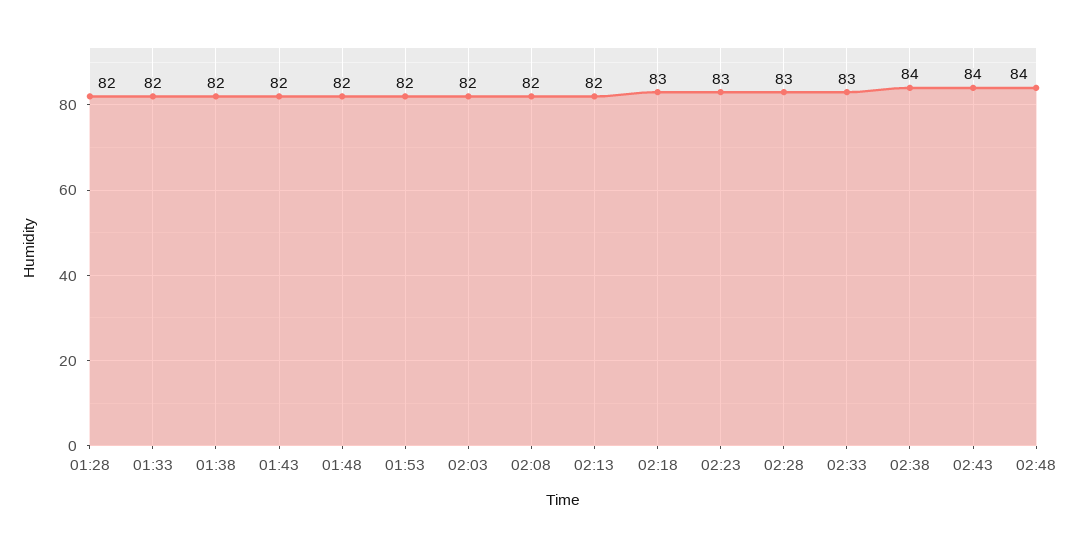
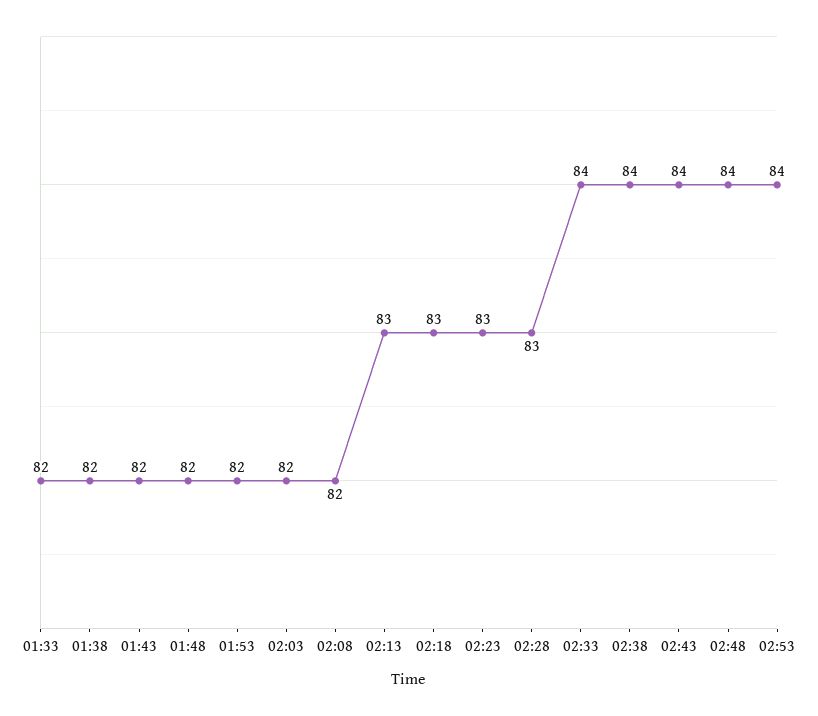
01:28: 82 -> none
02:13: 82 -> 83
02:33: 83 -> 84
02:53: none -> 84

